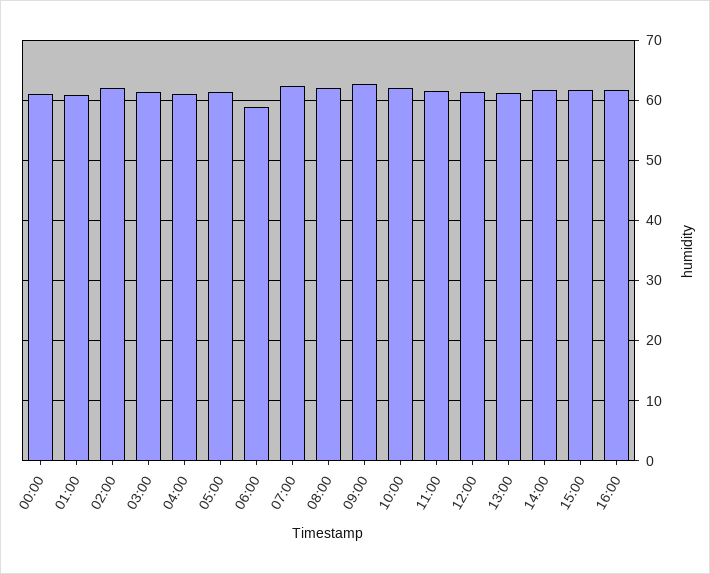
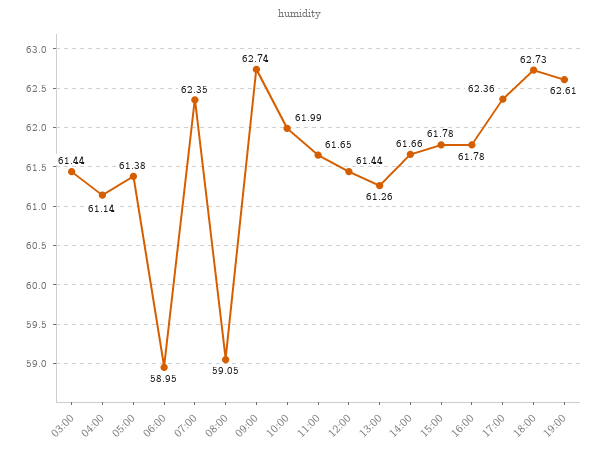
00:00: 61 -> none
01:00: 61 -> none
02:00: 62 -> none
08:00: 62 -> 59.05
17:00: none -> 62.36
18:00: none -> 62.73
19:00: none -> 62.61

